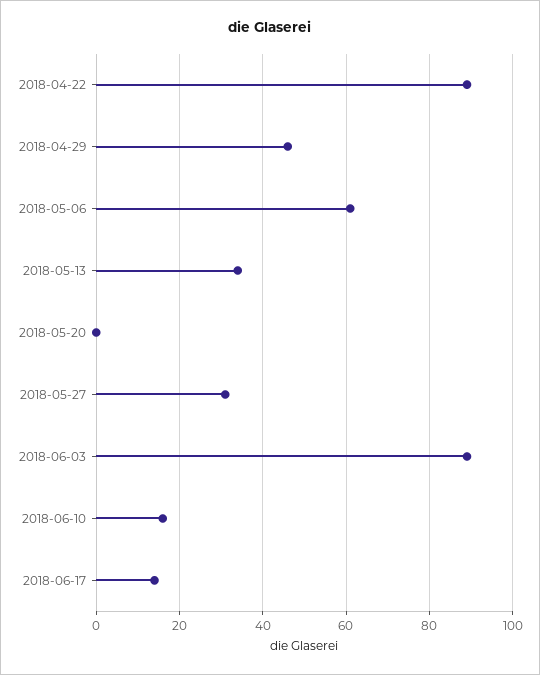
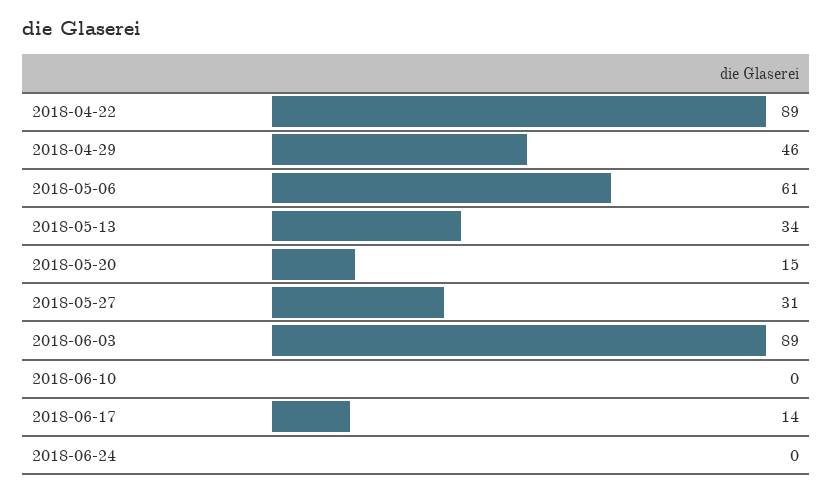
2018-05-20: 0 -> 15
2018-06-10: 15 -> 0
2018-06-24: none -> 0

